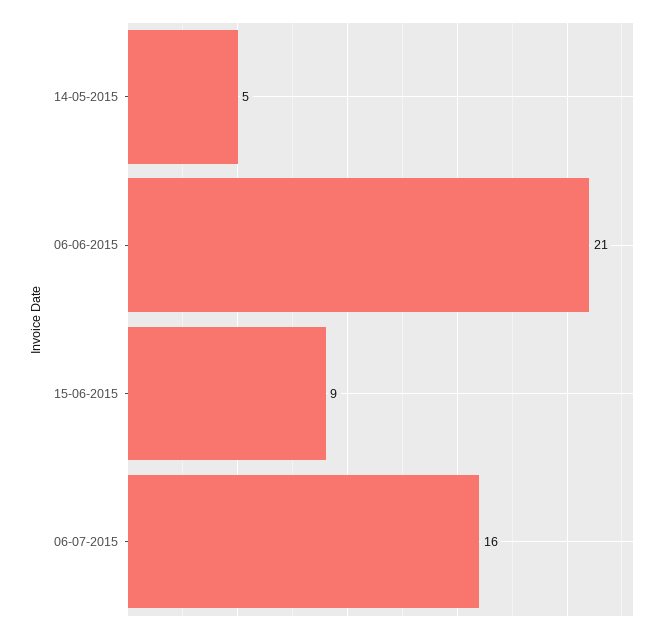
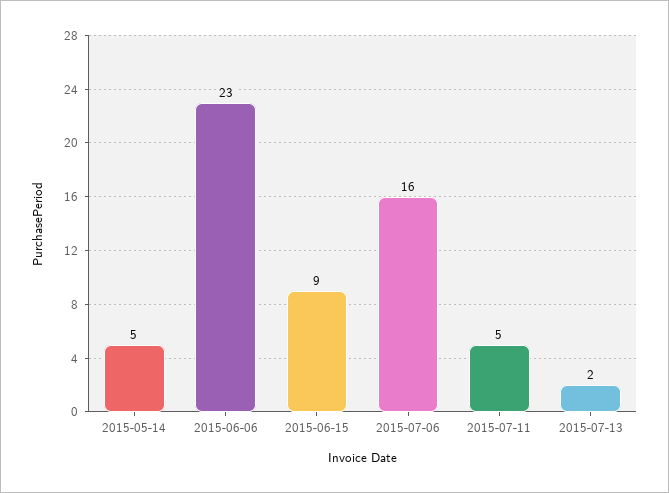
06-06-2015: 21 -> 23
2015-07-11: none -> 5
2015-07-13: none -> 2

